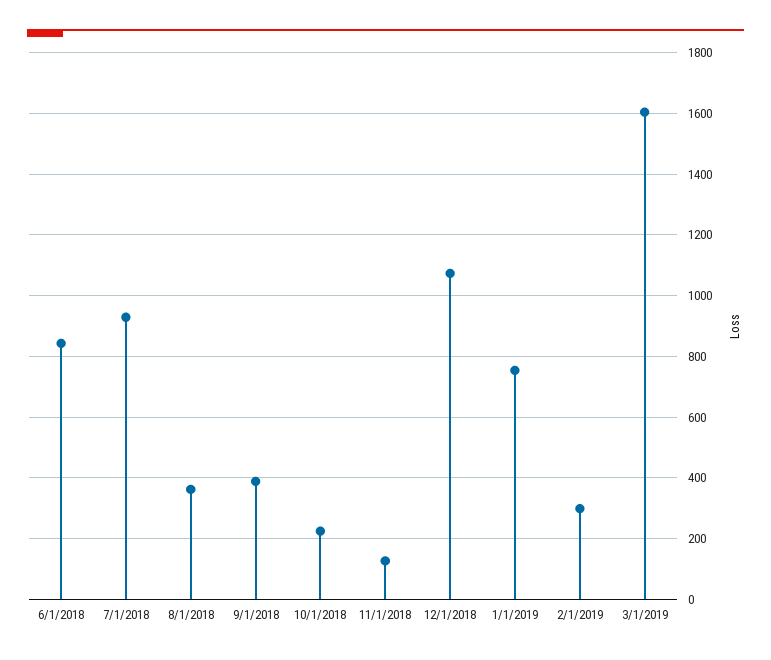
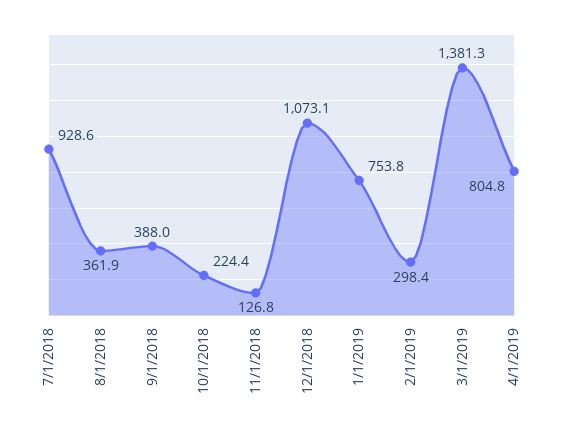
6/1/2018: 840 -> none
3/1/2019: 1600 -> 1381.3
4/1/2019: none -> 804.8

